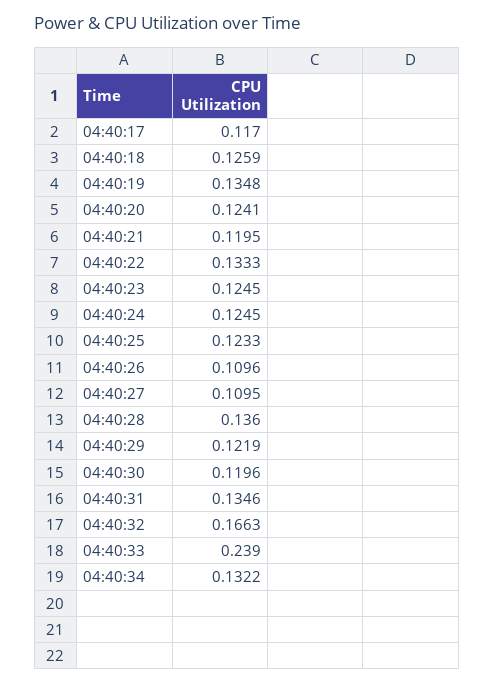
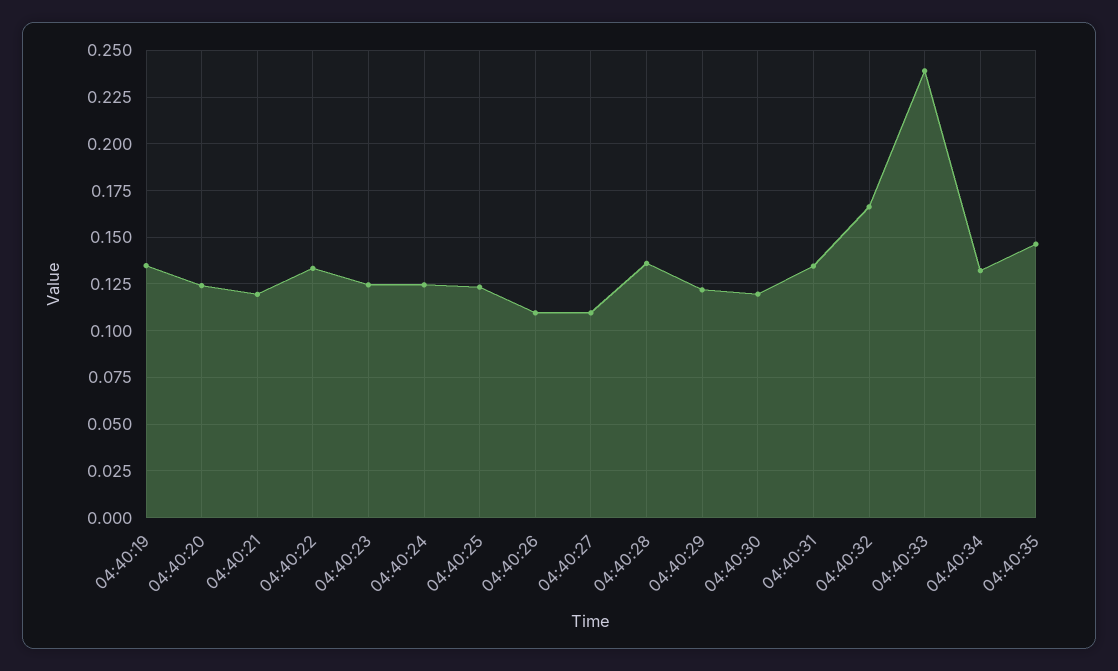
04:40:17: 0.117 -> none
04:40:18: 0.1259 -> none
04:40:35: none -> 0.145

